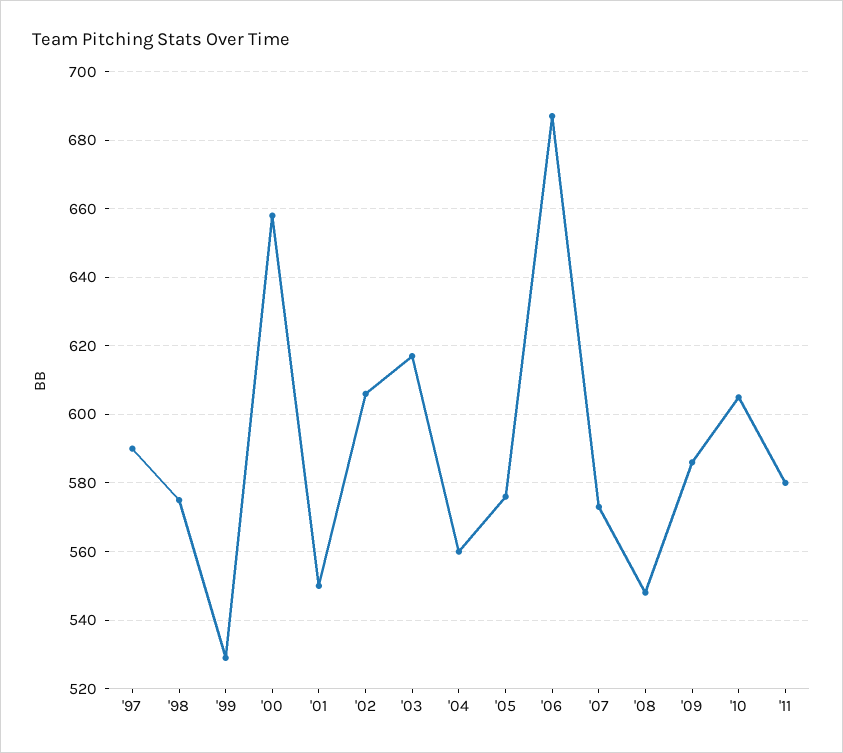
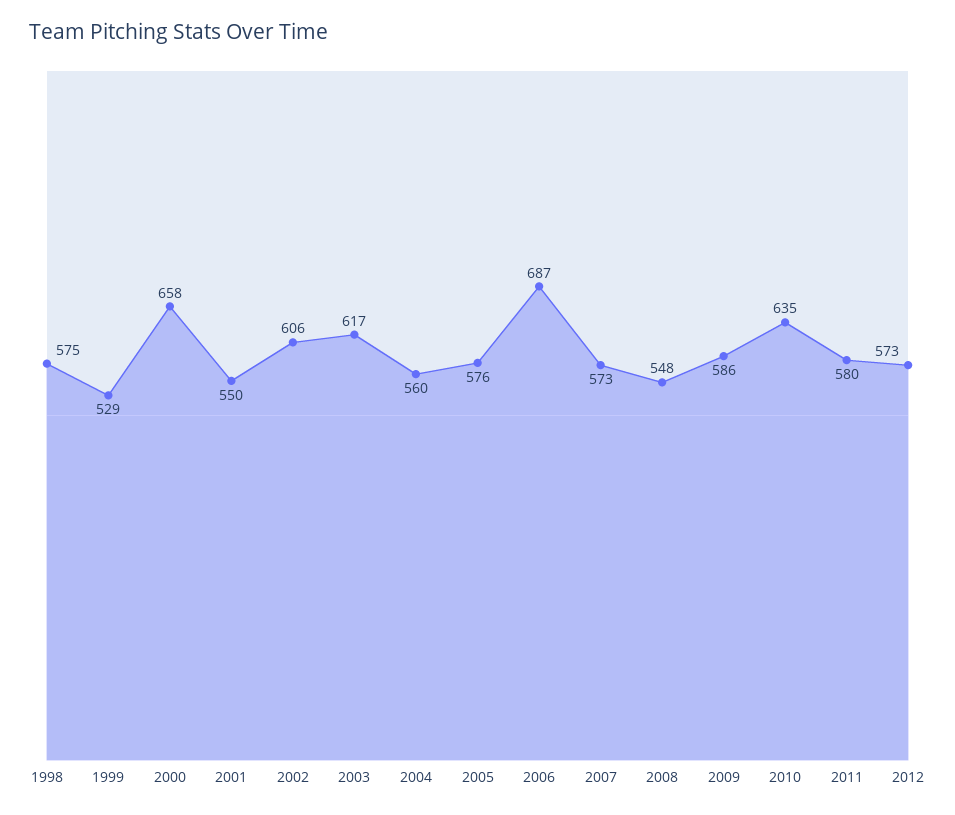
'97: 590 -> none
'10: 605 -> 635
2012: none -> 573

